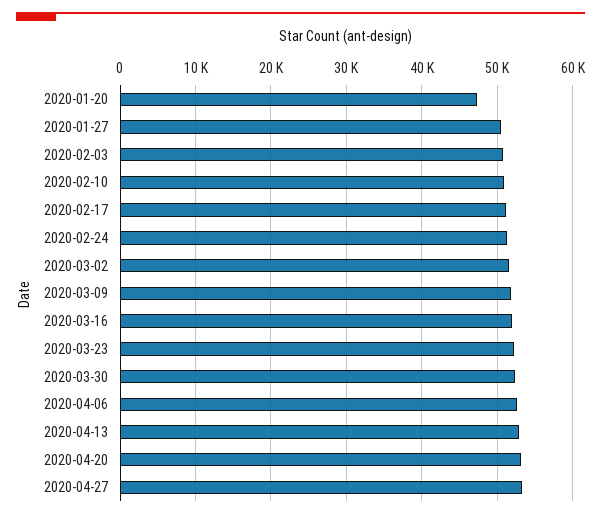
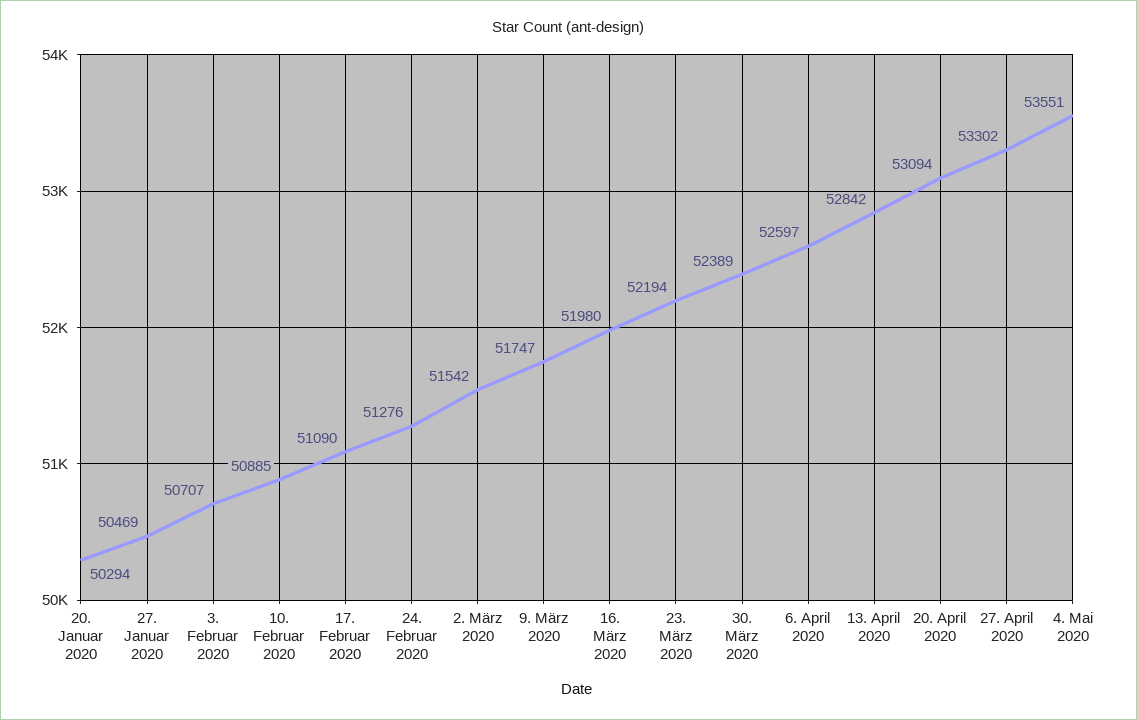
2020-01-20: 47000 -> 50294
4. Mai 2020: none -> 53551

